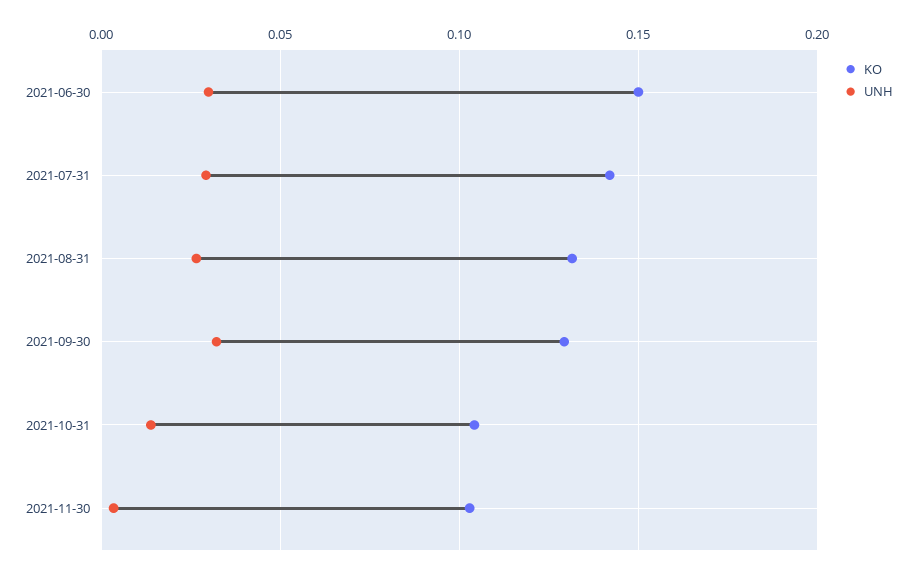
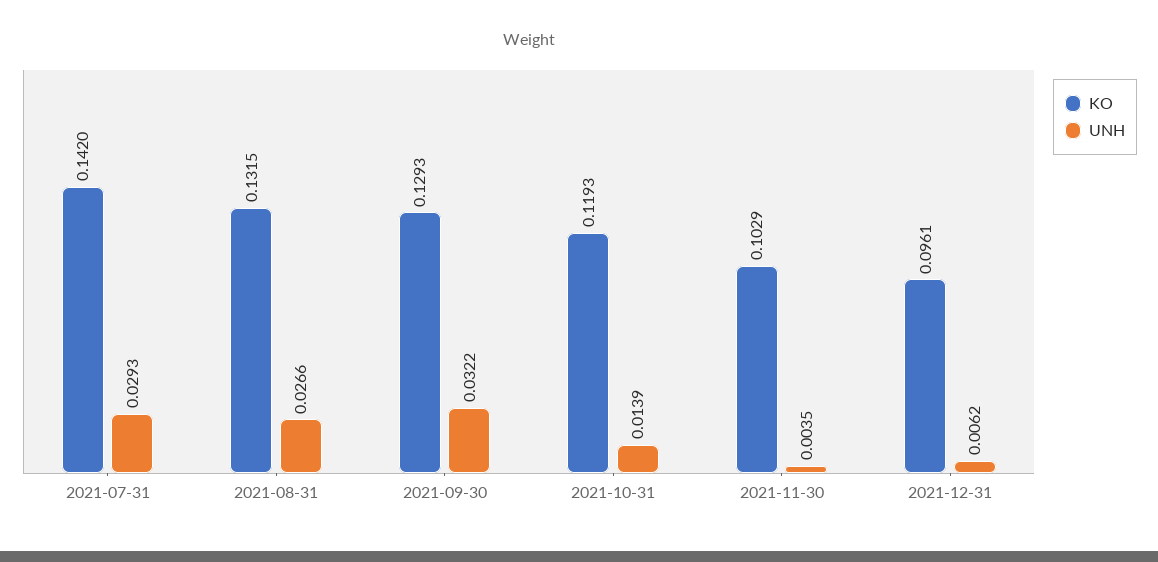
KO, 2021-06-30: 0.15 -> none
UNH, 2021-06-30: 0.03 -> none
KO, 2021-10-31: 0.105 -> 0.1193
KO, 2021-12-31: none -> 0.0961
UNH, 2021-12-31: none -> 0.0062

